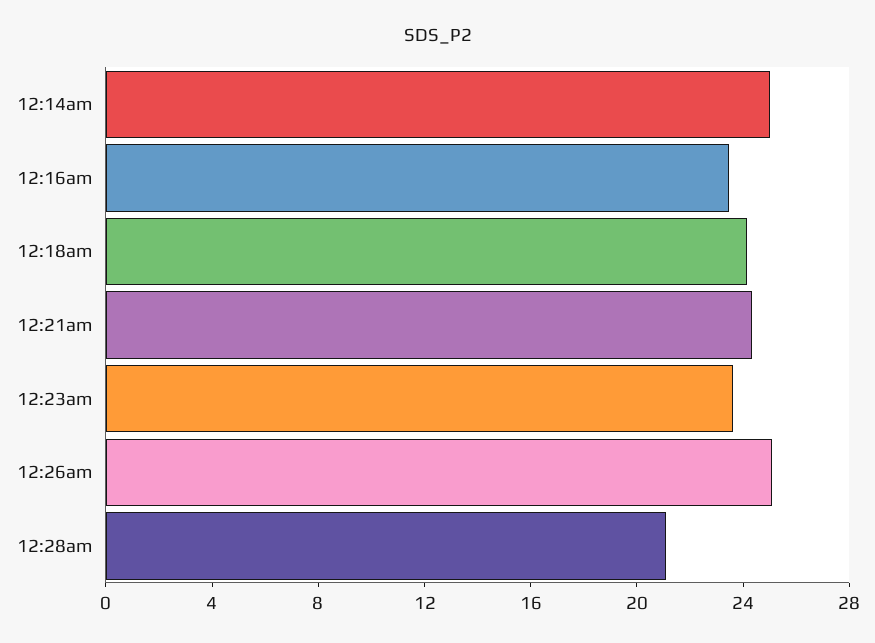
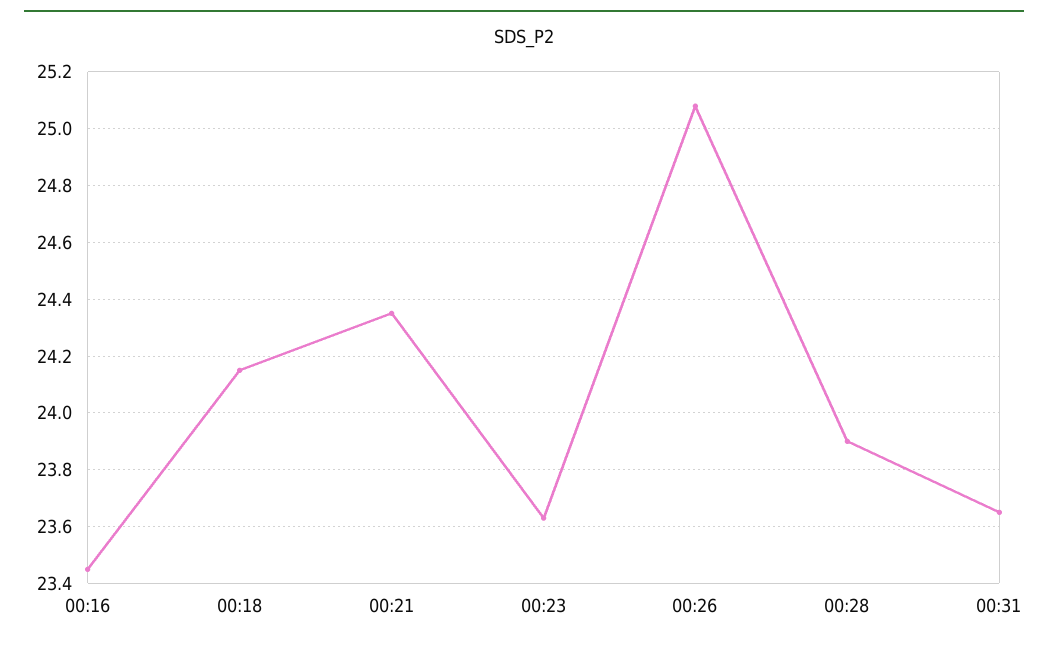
12:14am: 25 -> none
12:28am: 21 -> 23.9
00:31: none -> 23.65

